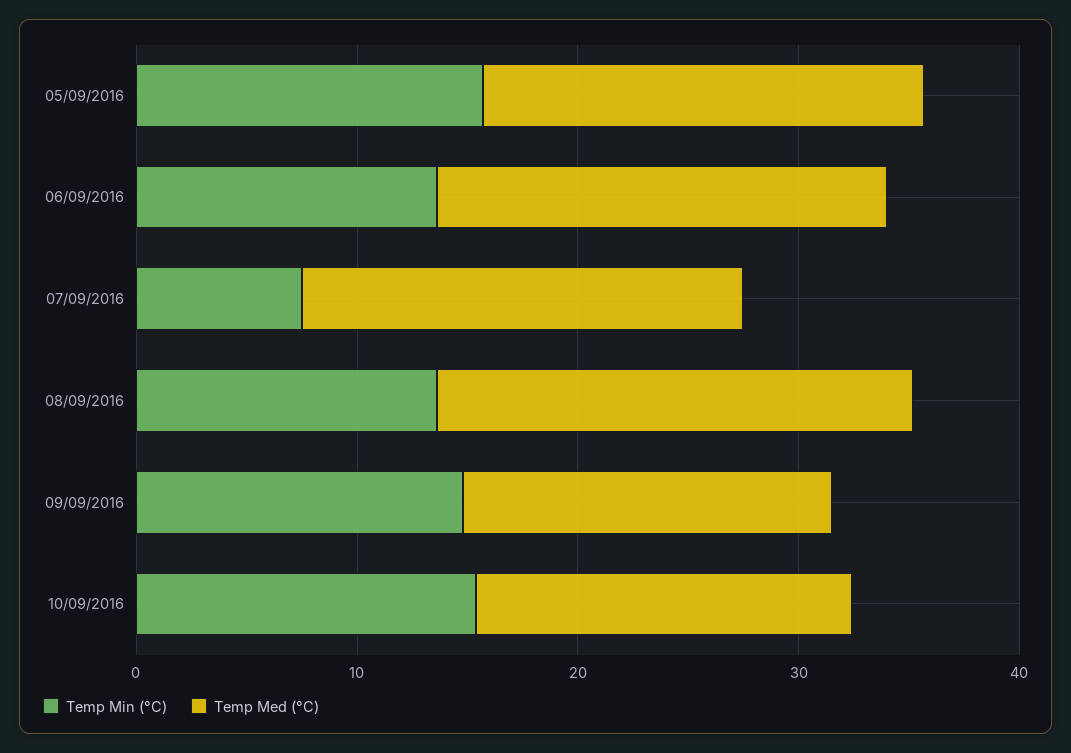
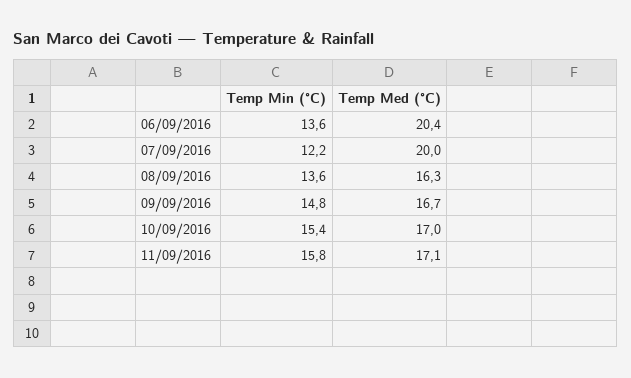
Temp Min (°C), 05/09/2016: 16 -> none
Temp Med (°C), 05/09/2016: 20 -> none
Temp Min (°C), 07/09/2016: 8 -> 12.2
Temp Med (°C), 08/09/2016: 22 -> 16.3
Temp Min (°C), 11/09/2016: none -> 15.8
Temp Med (°C), 11/09/2016: none -> 17.1

